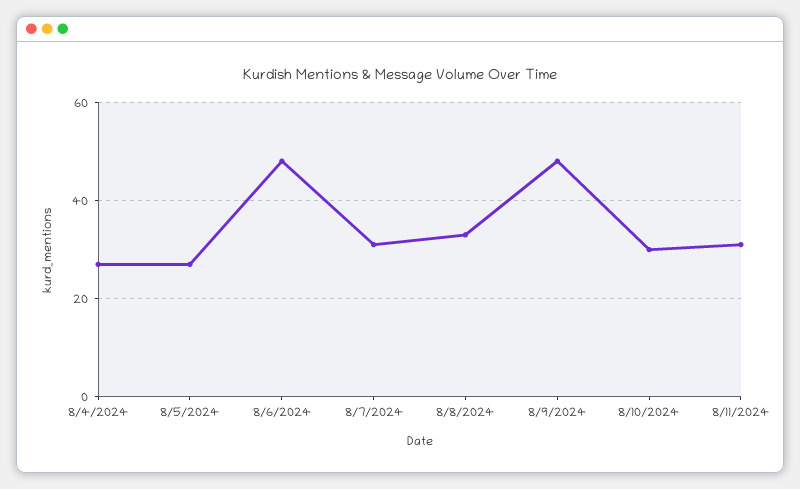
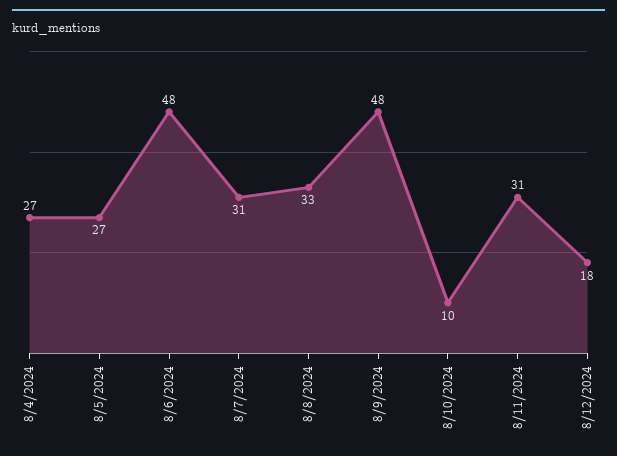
8/10/2024: 30 -> 10
8/12/2024: none -> 18

